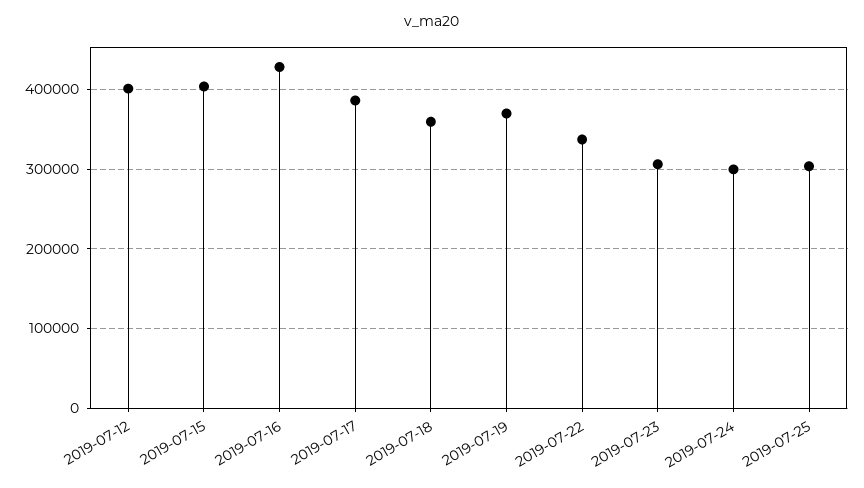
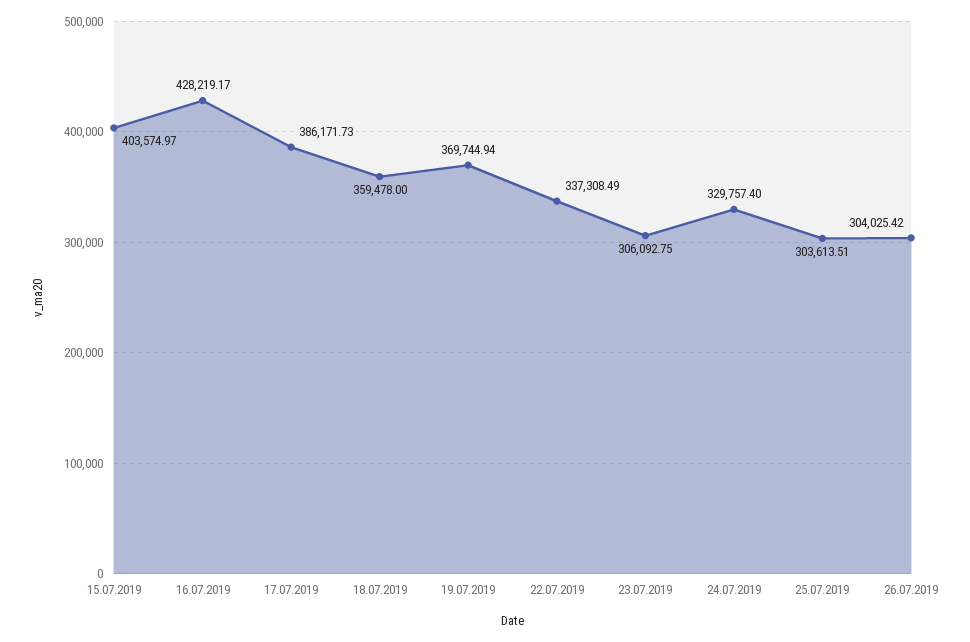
2019-07-12: 400000 -> none
2019-07-24: 300000 -> 329757.4
26.07.2019: none -> 304025.42

